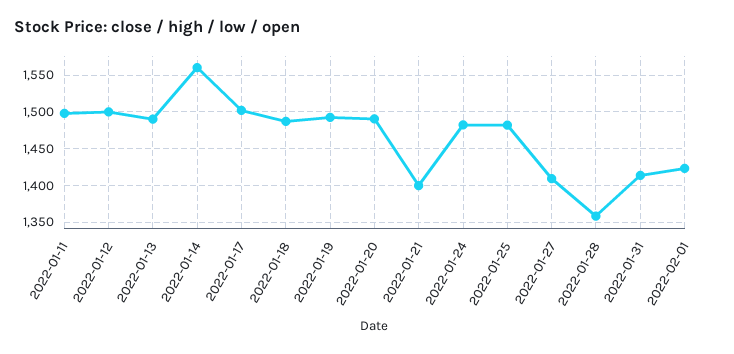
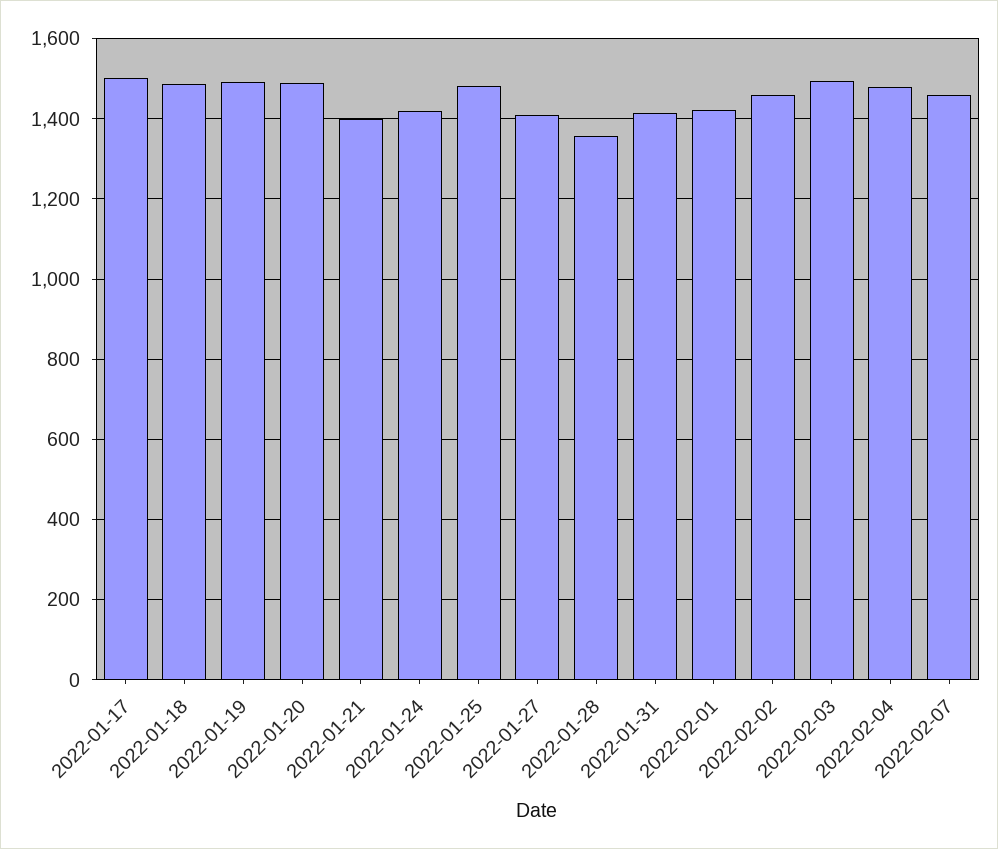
2022-01-11: 1500 -> none
2022-01-12: 1500 -> none
2022-01-13: 1490 -> none
2022-01-14: 1560 -> none
2022-01-24: 1480 -> 1420
2022-02-02: none -> 1460
2022-02-03: none -> 1500
2022-02-04: none -> 1480
2022-02-07: none -> 1460

